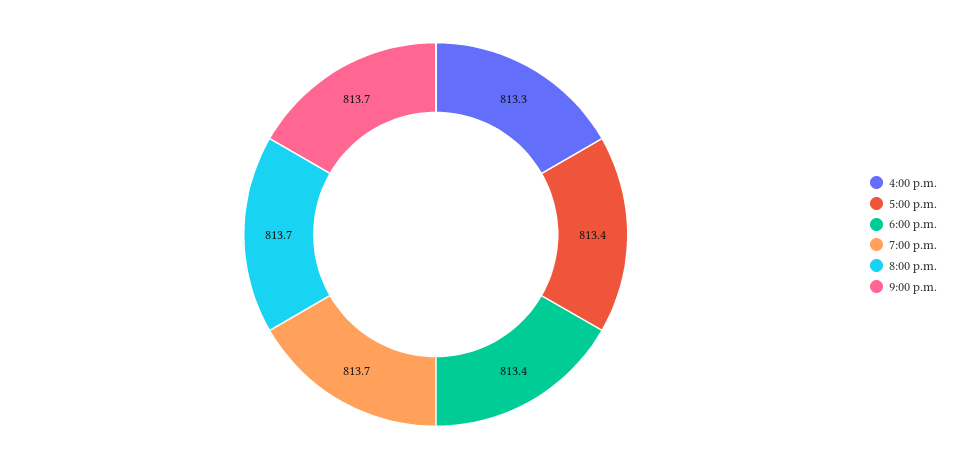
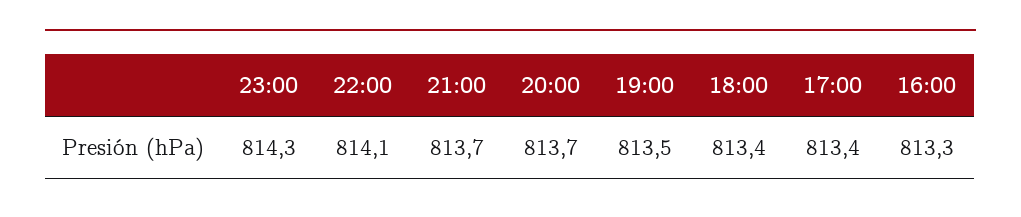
7:00 p.m.: 813.7 -> 813.5
23:00: none -> 814.3
22:00: none -> 814.1

